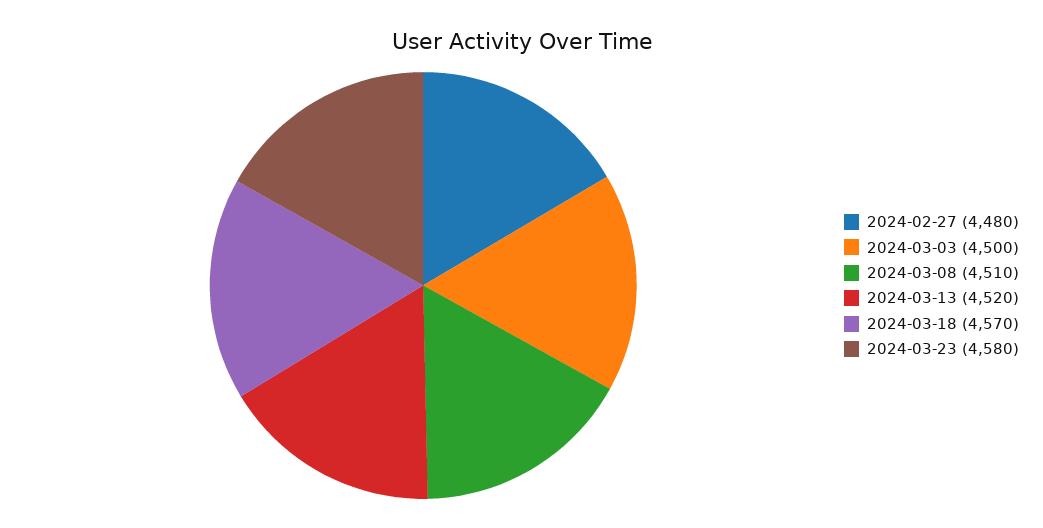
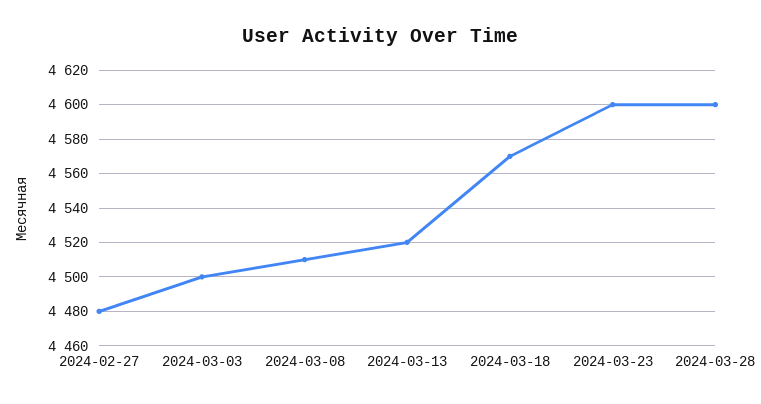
2024-03-23: 4580 -> 4600
2024-03-28: none -> 4600

